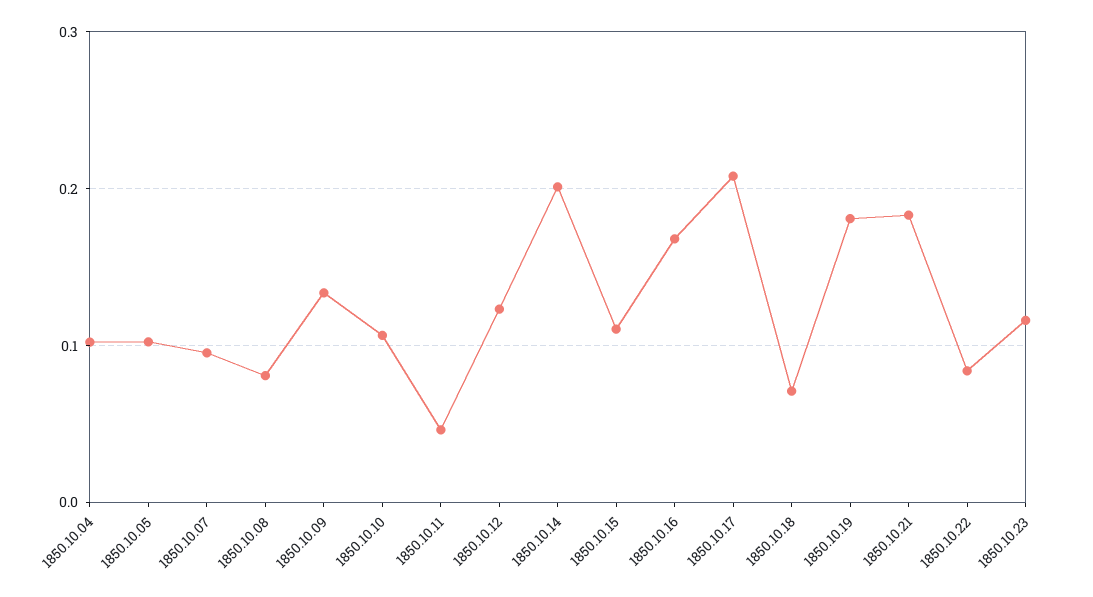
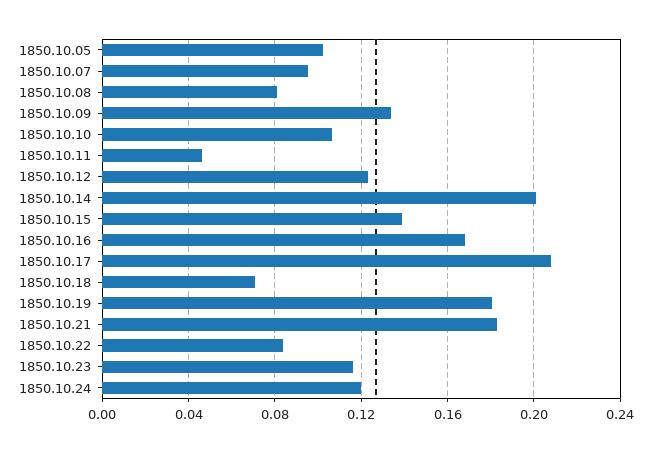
1850.10.04: 0.1 -> none
1850.10.15: 0.11 -> 0.14
1850.10.24: none -> 0.12

